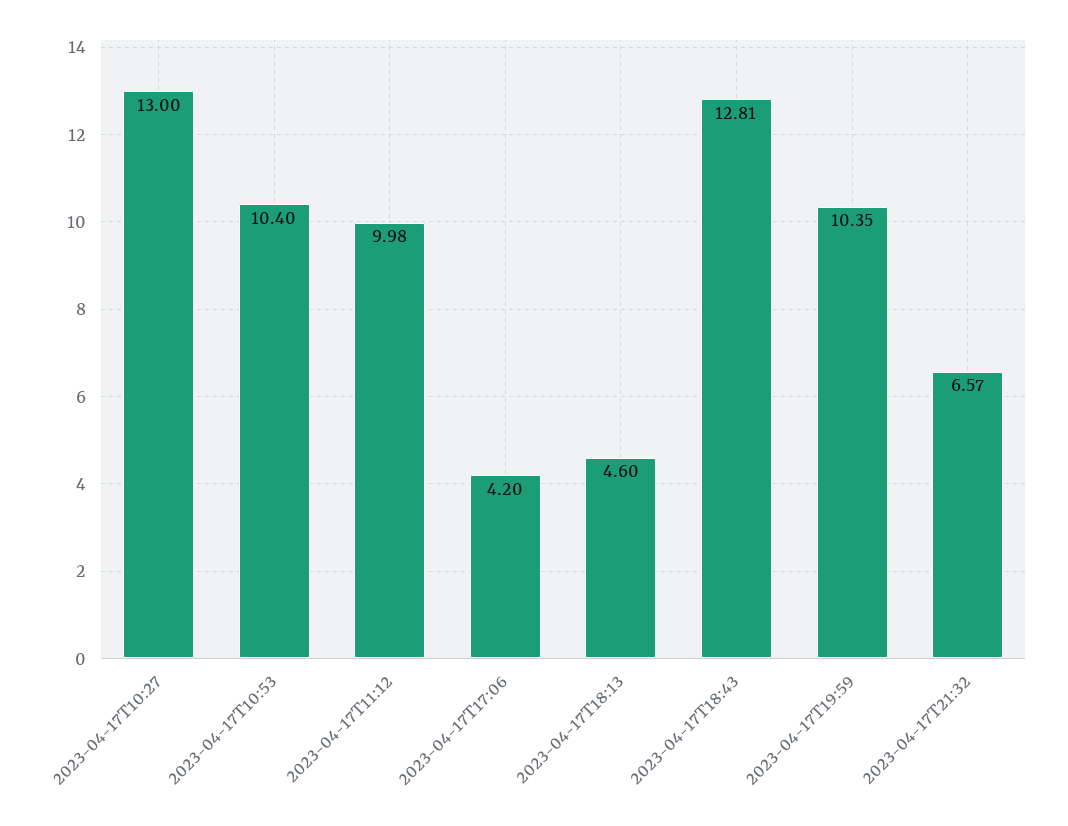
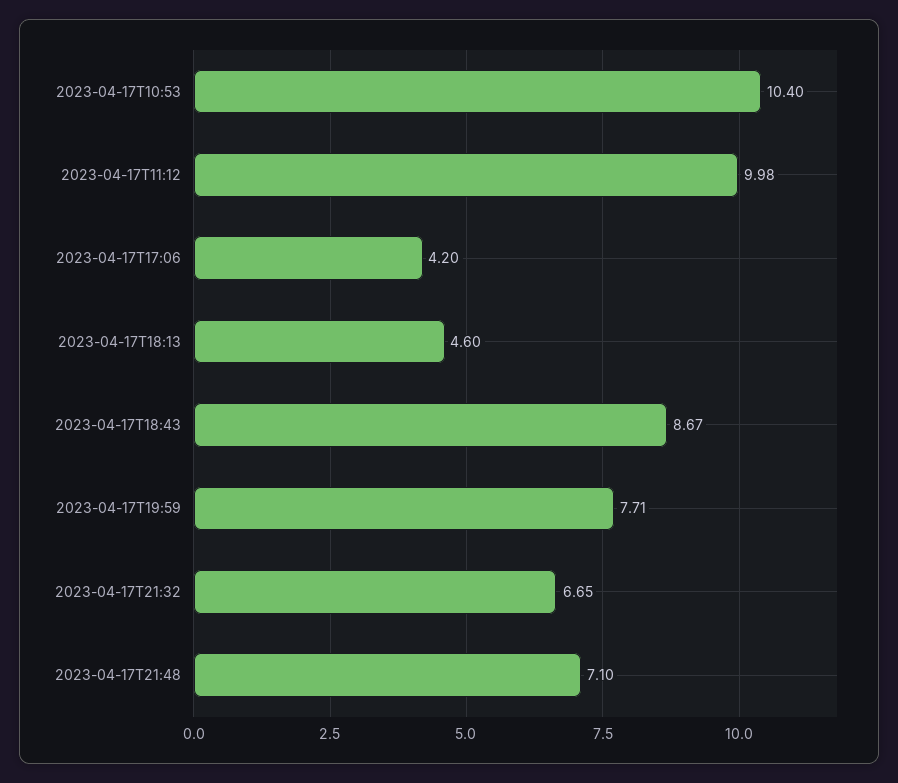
2023-04-17T10:27: 13 -> none
2023-04-17T18:43: 12.81 -> 8.67
2023-04-17T19:59: 10.35 -> 7.71
2023-04-17T21:32: 6.57 -> 6.65
2023-04-17T21:48: none -> 7.1

